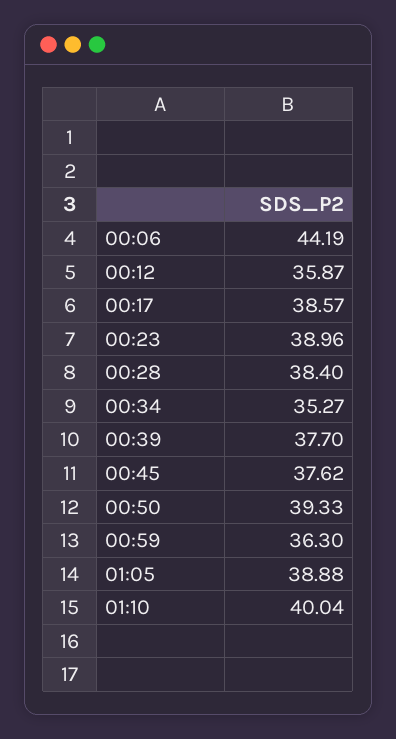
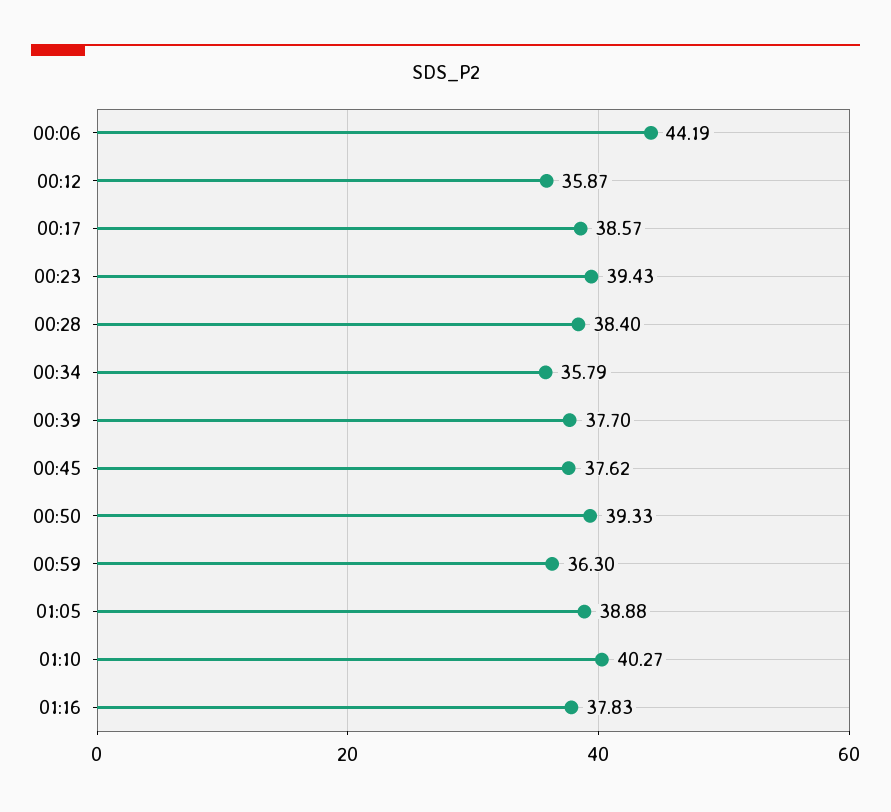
00:23: 38.96 -> 39.43
00:34: 35.27 -> 35.79
01:10: 40.04 -> 40.27
01:16: none -> 37.83

